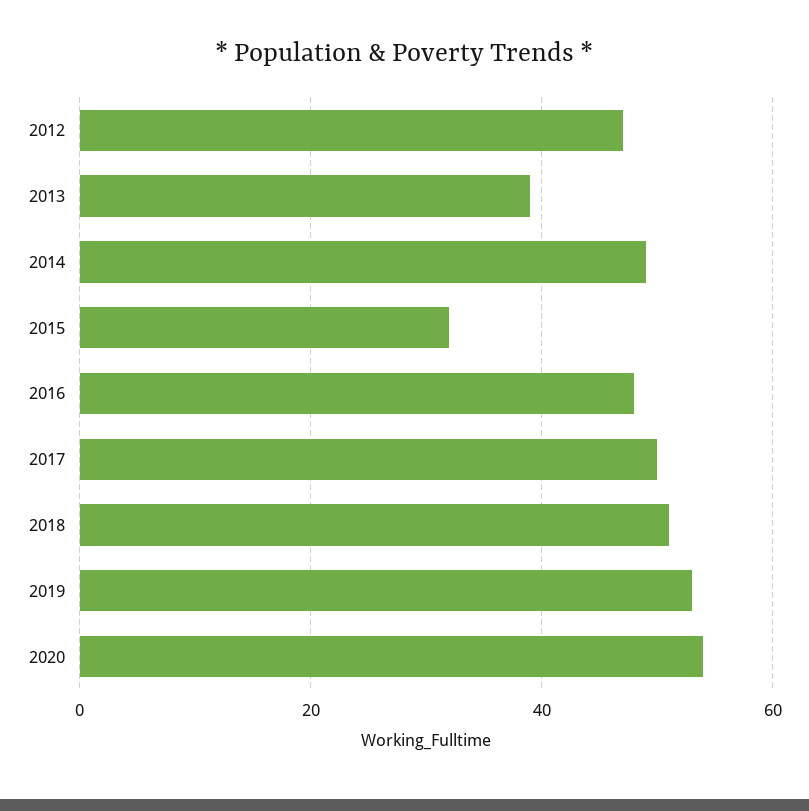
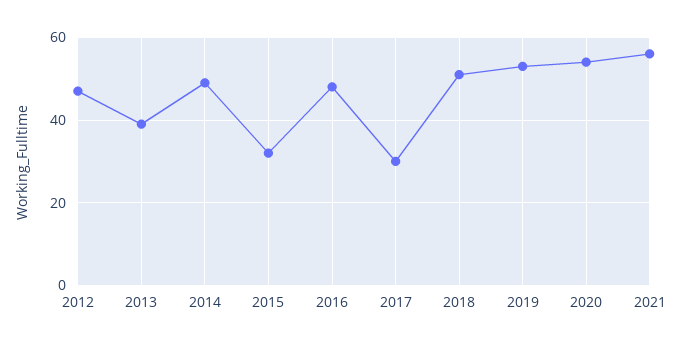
2017: 50 -> 30
2021: none -> 55

